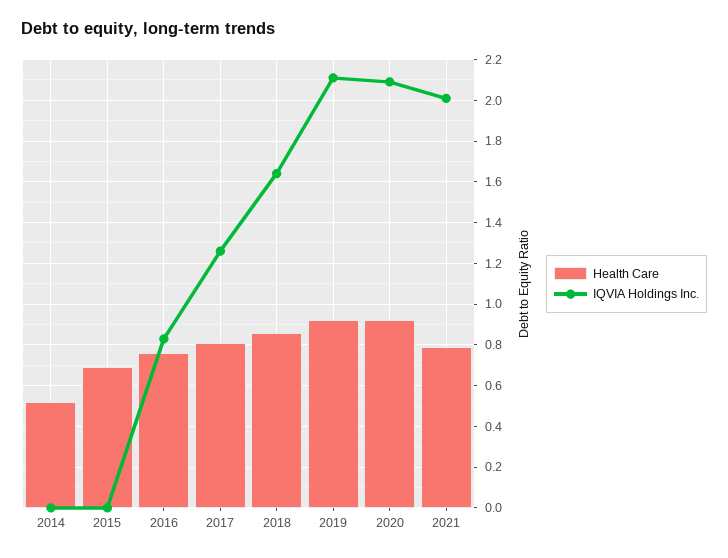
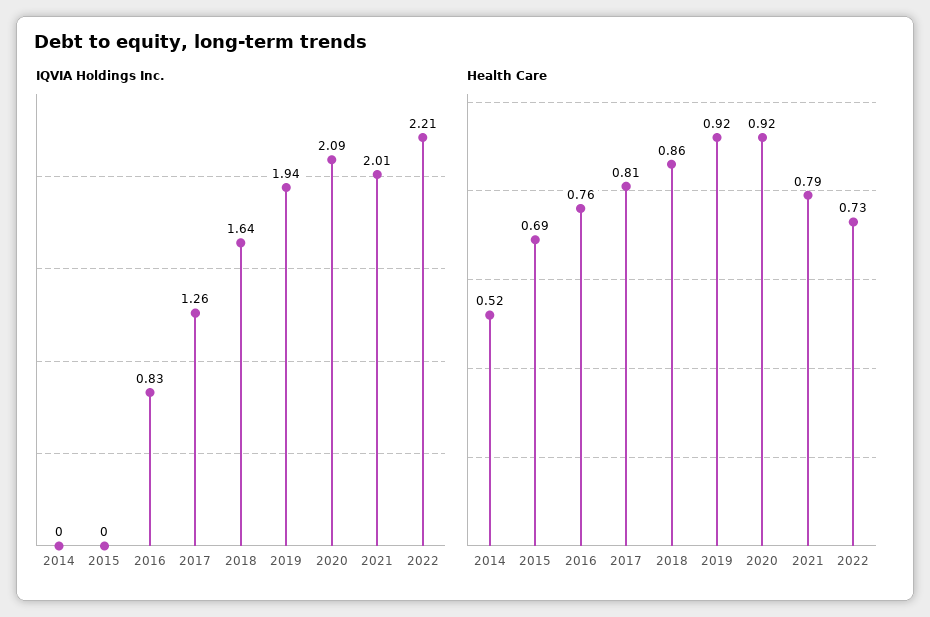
IQVIA Holdings Inc., 2019: 2.1 -> 1.94
IQVIA Holdings Inc., 2022: none -> 2.21
Health Care, 2022: none -> 0.73

